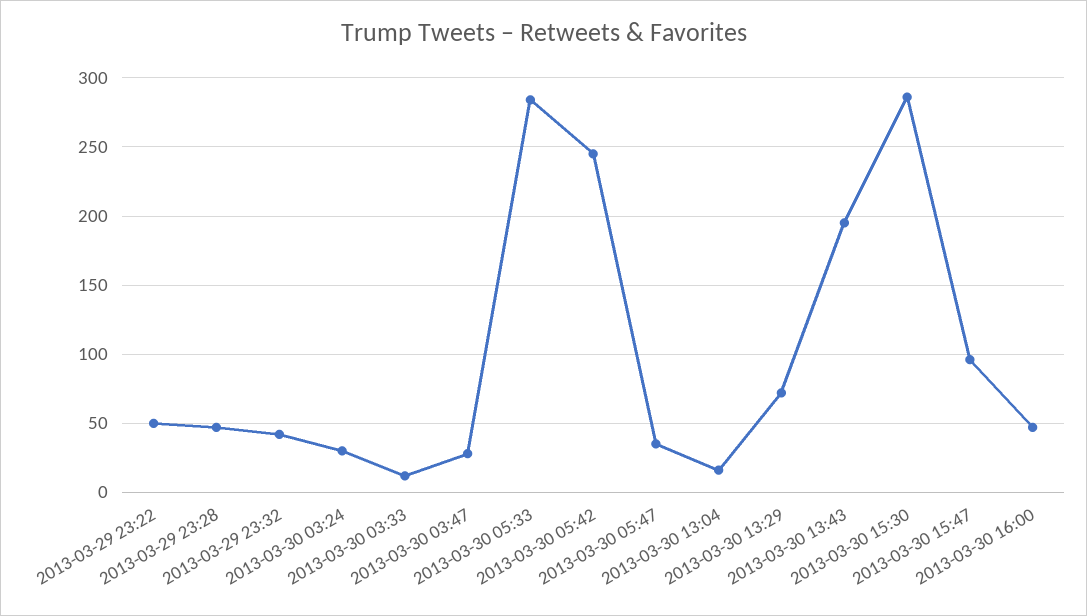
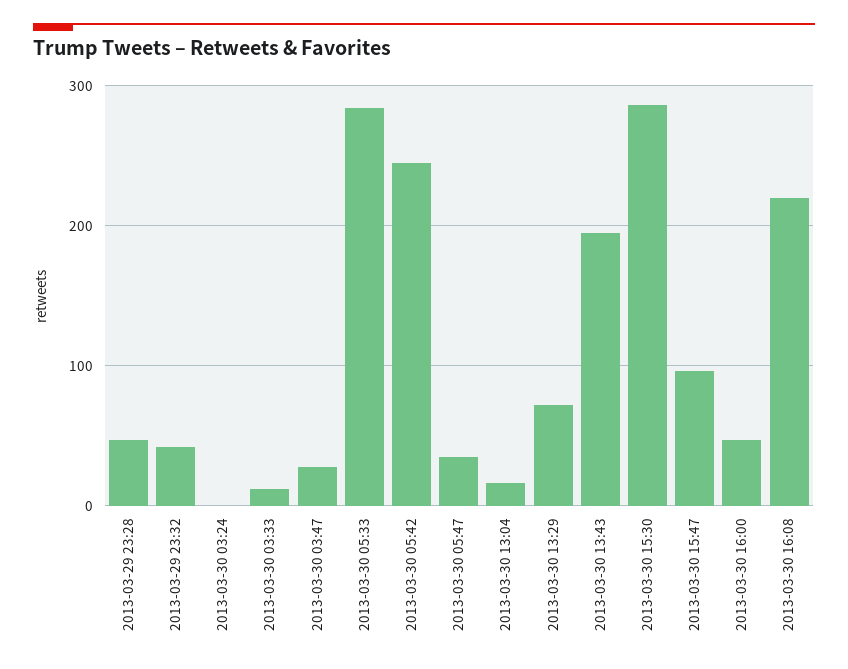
2013-03-29 23:22: 50 -> none
2013-03-30 03:24: 30 -> 0
2013-03-30 16:08: none -> 220

